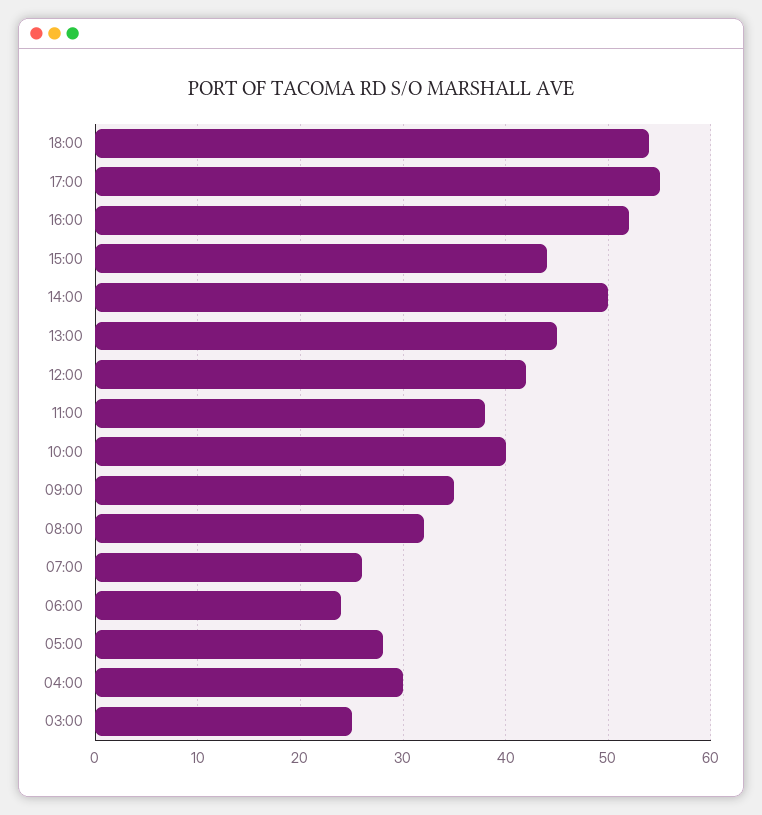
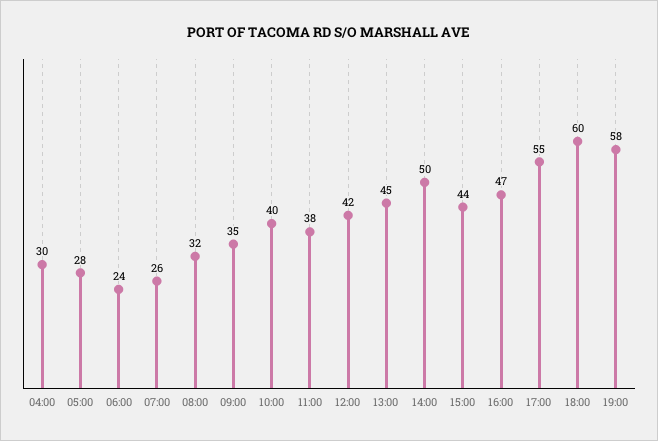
18:00: 54 -> 60
16:00: 52 -> 47
03:00: 25 -> none
19:00: none -> 58

